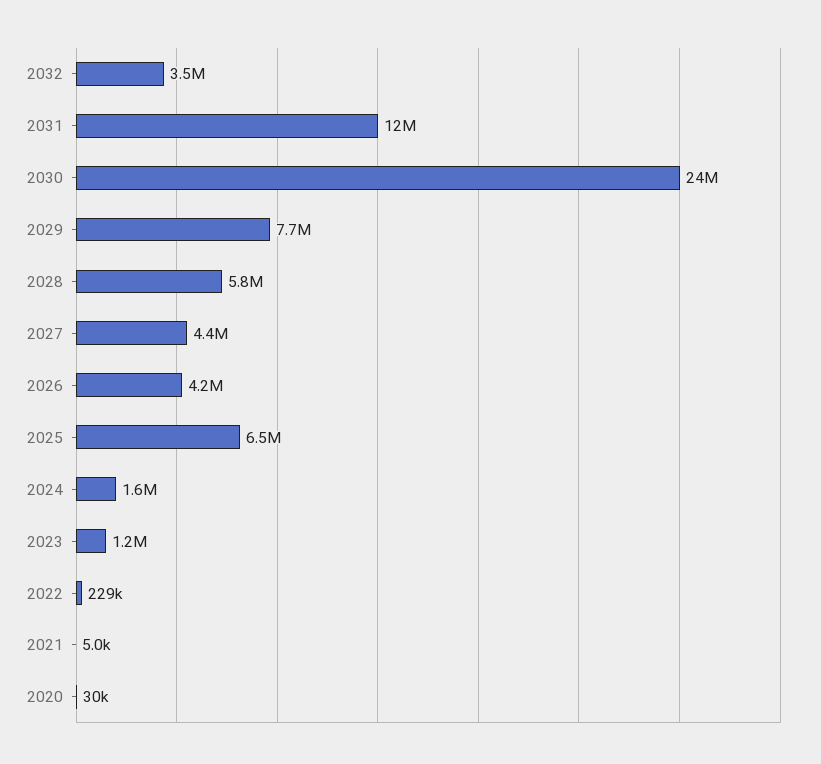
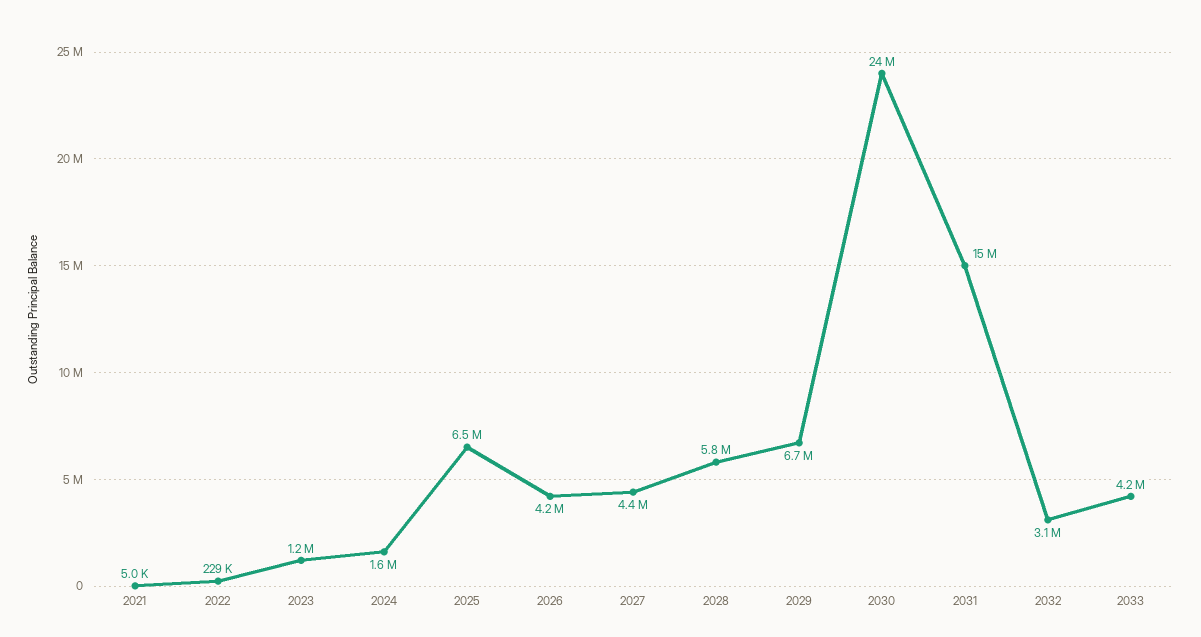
2032: 3500000 -> 3100000
2031: 12000000 -> 15000000
2029: 7700000 -> 6700000
2020: 30000 -> none
2033: none -> 4200000

